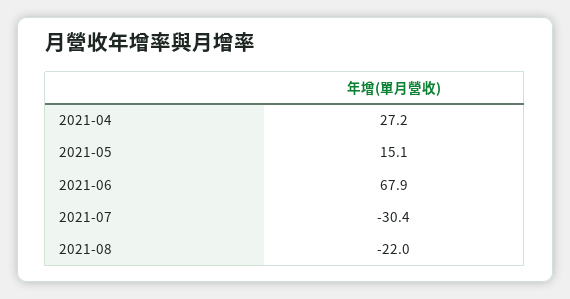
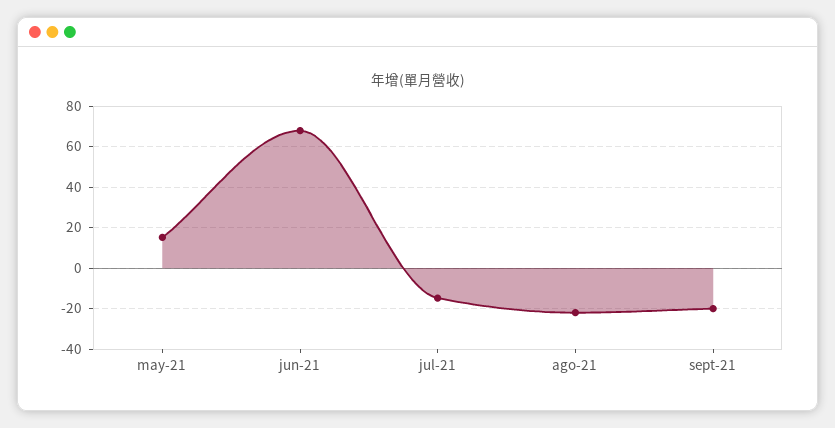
2021-04: 27.2 -> none
2021-07: -30.4 -> -15
sept-21: none -> -20

